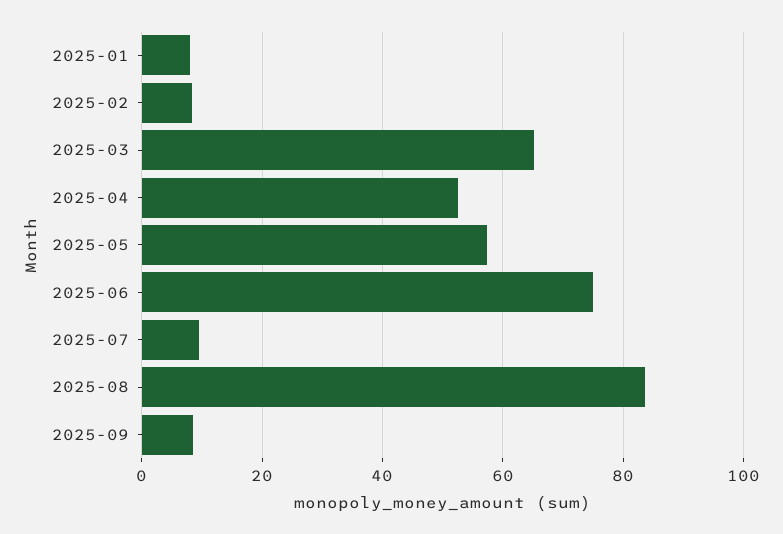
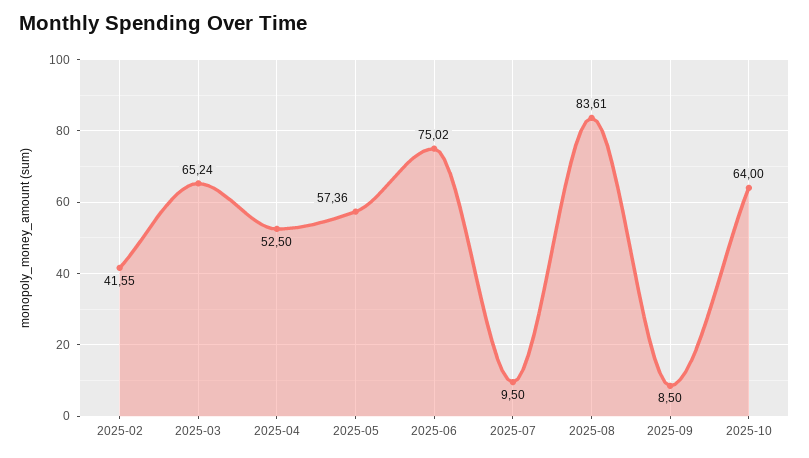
2025-01: 8 -> none
2025-02: 8 -> 41.55
2025-10: none -> 64

